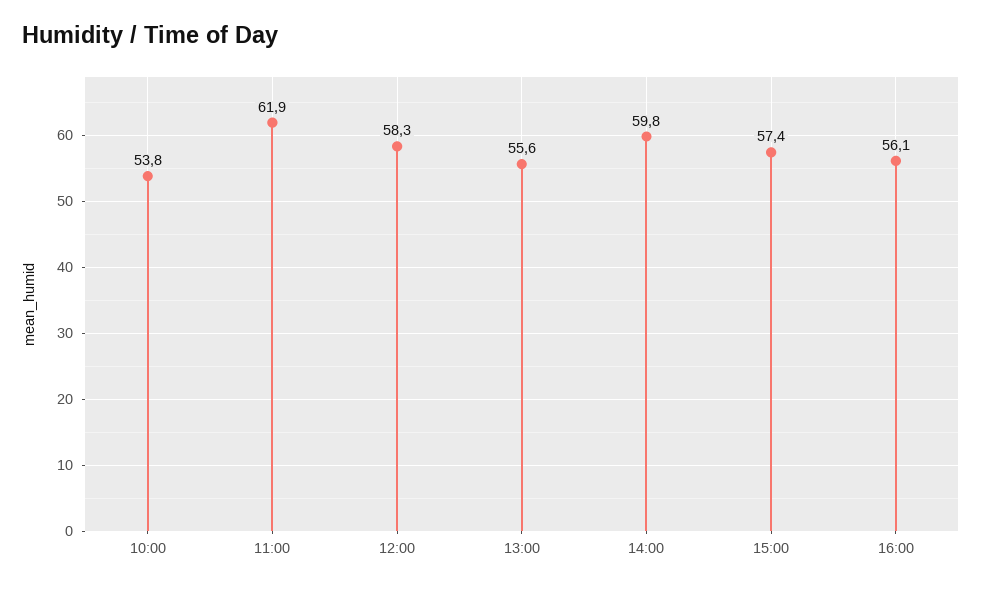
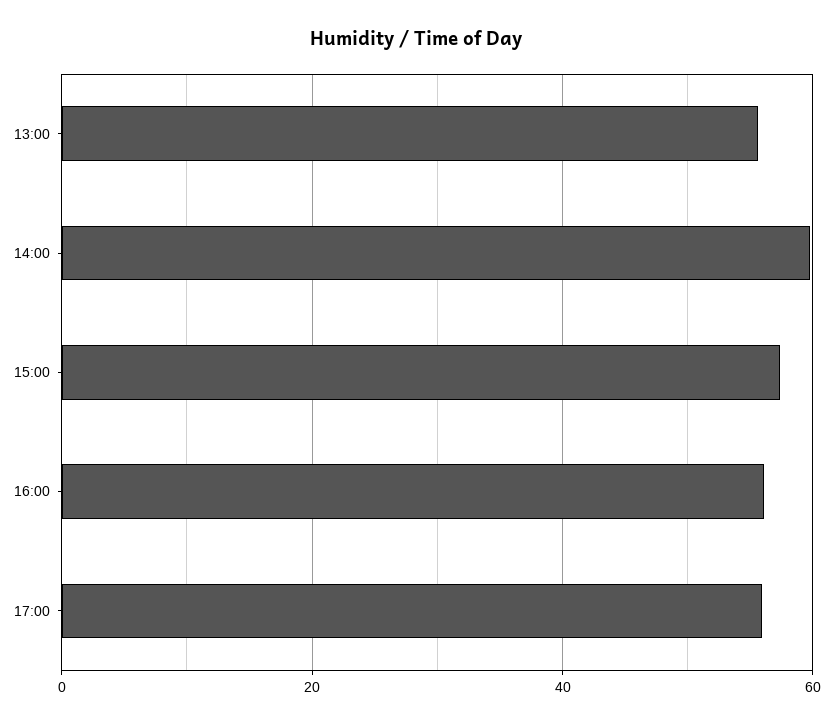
10:00: 53.8 -> none
11:00: 61.9 -> none
12:00: 58.3 -> none
17:00: none -> 56

